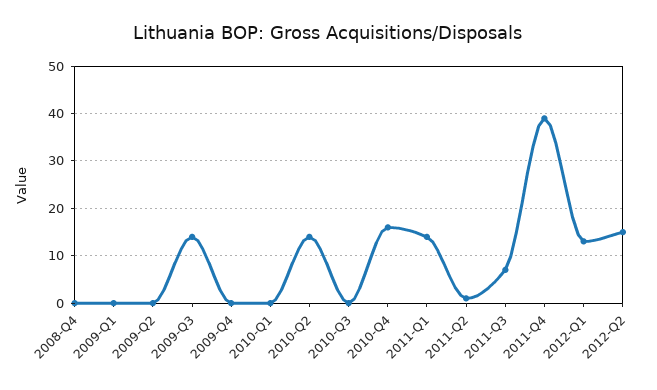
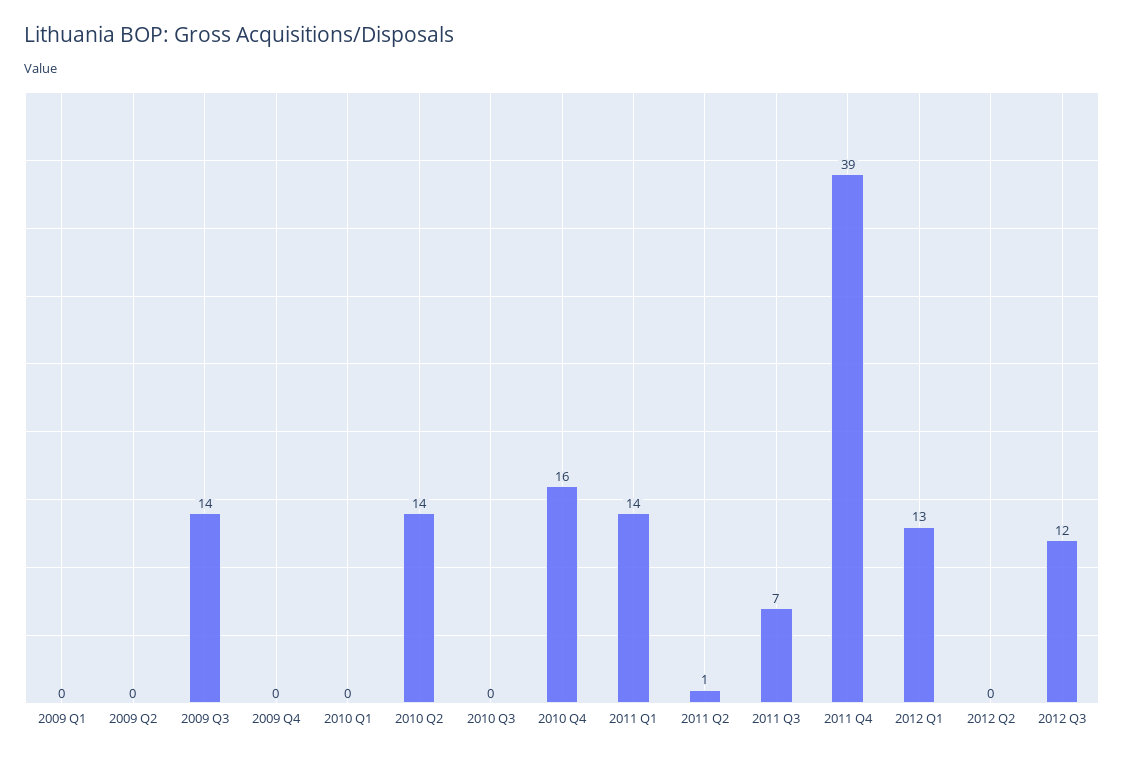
2008-Q4: 0 -> none
2012-Q2: 15 -> 0
2012 Q3: none -> 12

